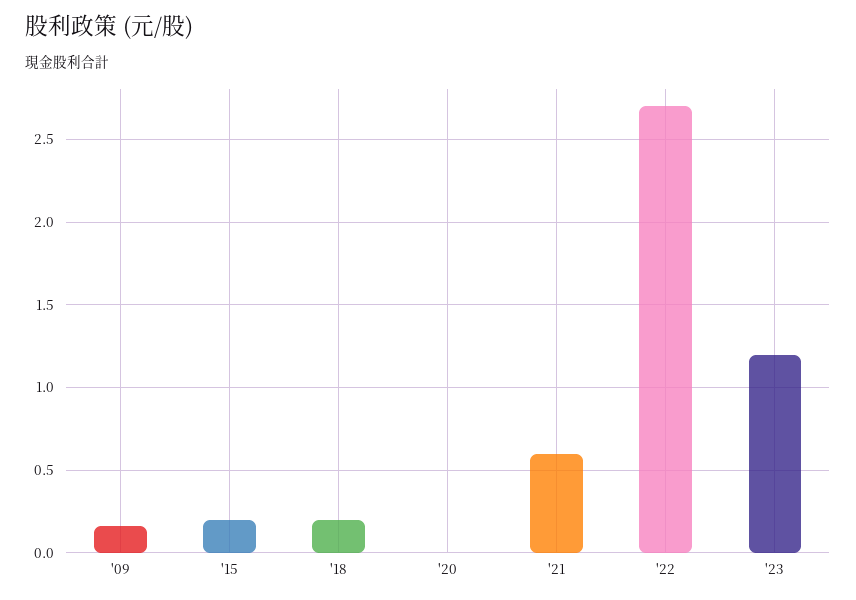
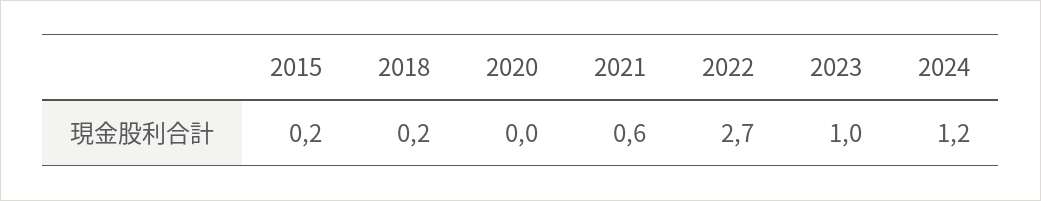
'09: 0.15 -> none
'23: 1.2 -> 1
2024: none -> 1.2

